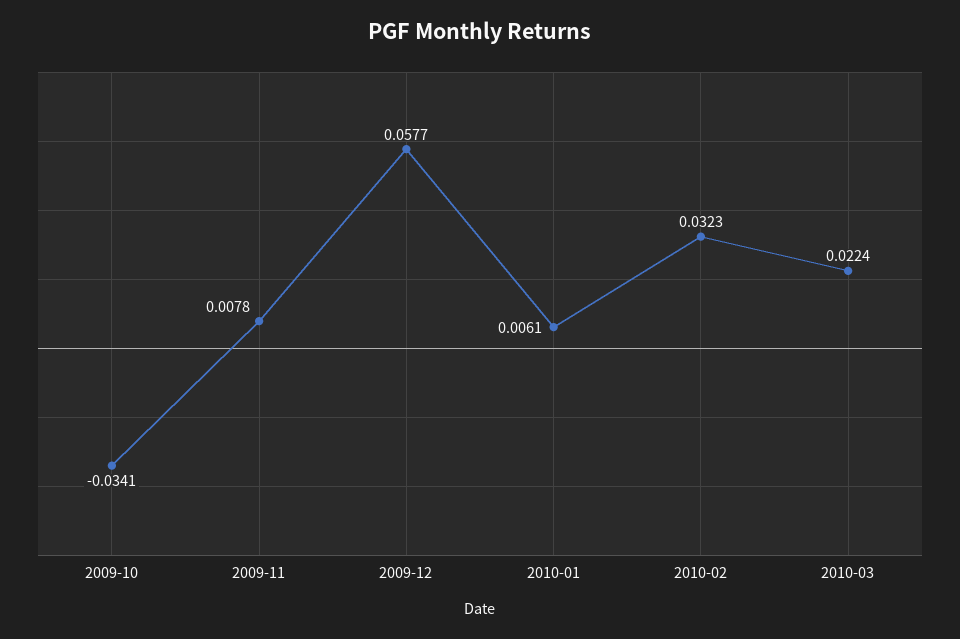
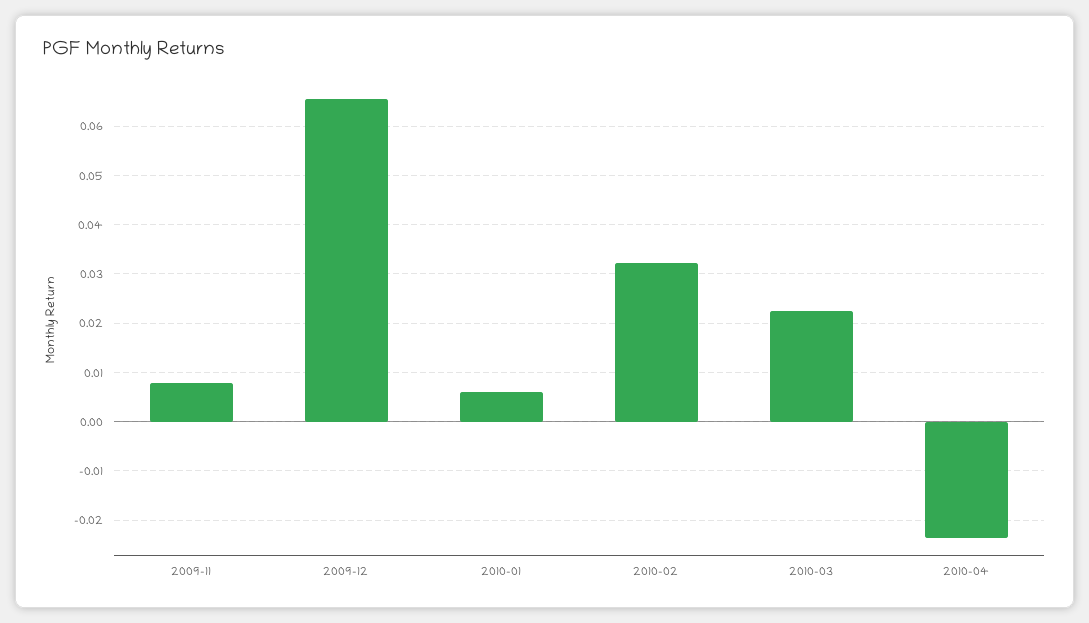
2009-10: -0.0341 -> none
2009-12: 0.0577 -> 0.066
2010-04: none -> -0.024

